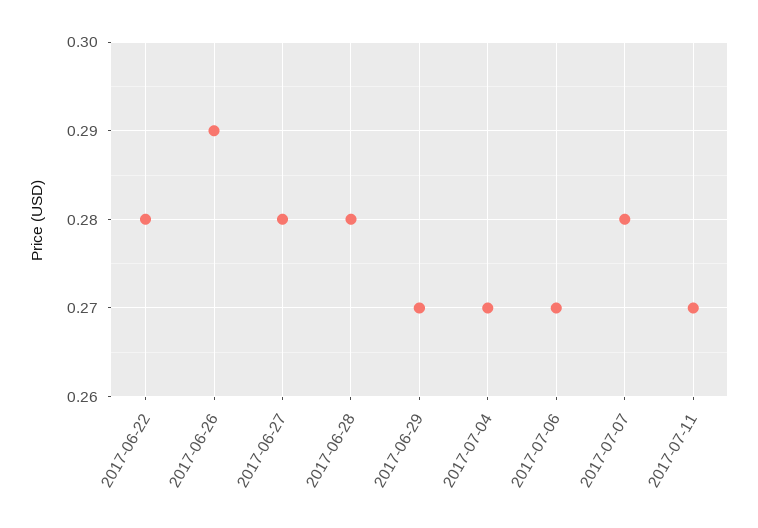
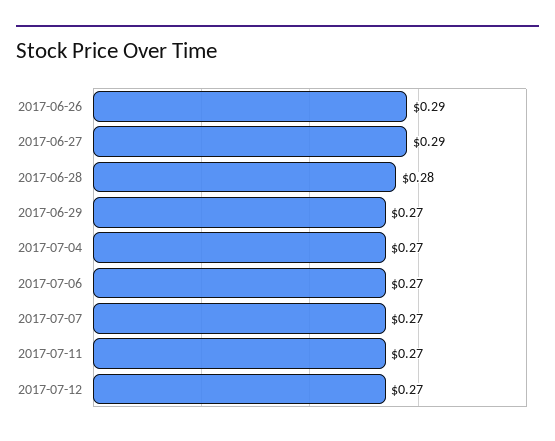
2017-06-22: 0.28 -> none
2017-06-27: 0.28 -> 0.29
2017-07-07: 0.28 -> 0.27
2017-07-12: none -> 0.27

